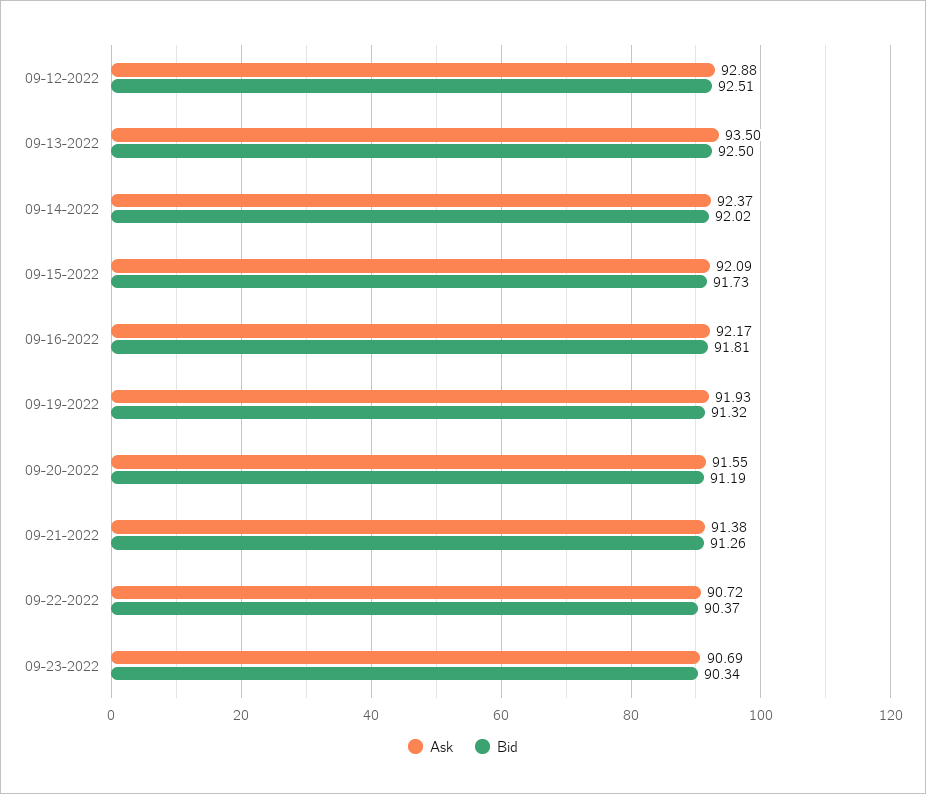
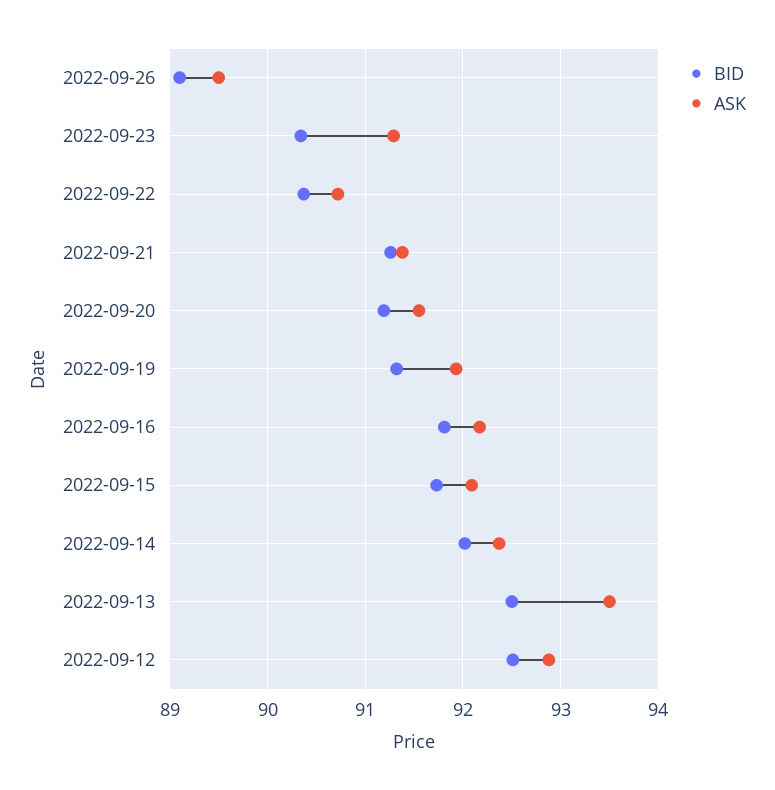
Ask, 09-23-2022: 90.69 -> 91.3
Bid, 2022-09-26: none -> 89.1
Ask, 2022-09-26: none -> 89.5

